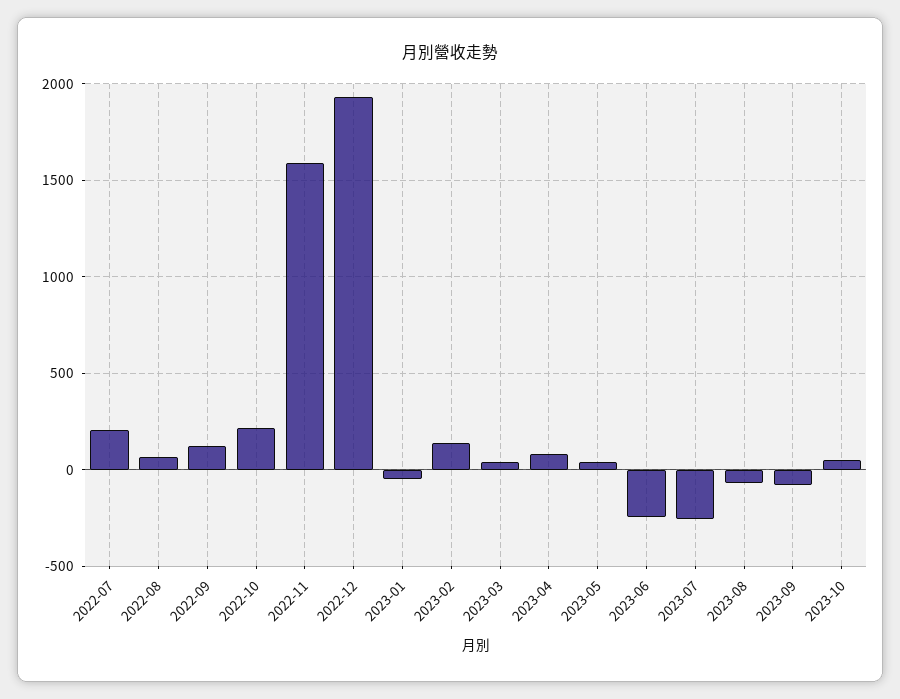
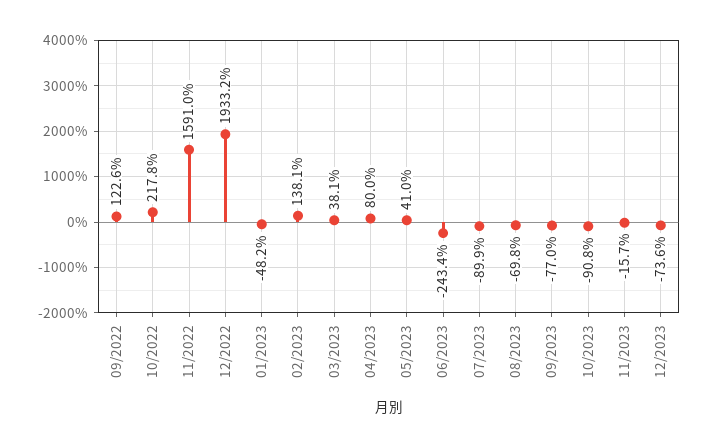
2022-07: 200 -> none
2022-08: 50 -> none
2023-07: -250 -> -89.9
2023-10: 50 -> -90.8
11/2023: none -> -15.7
12/2023: none -> -73.6

